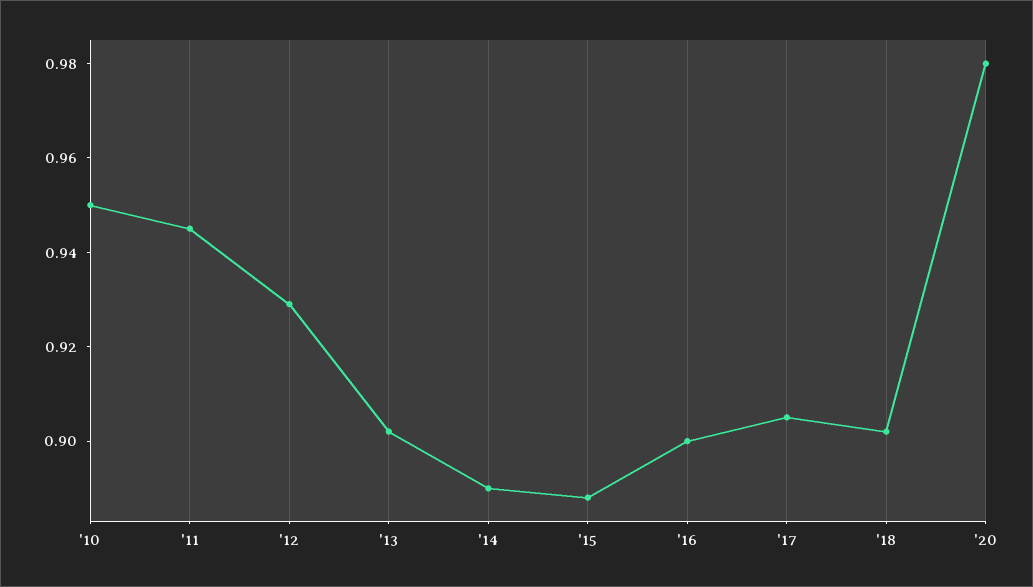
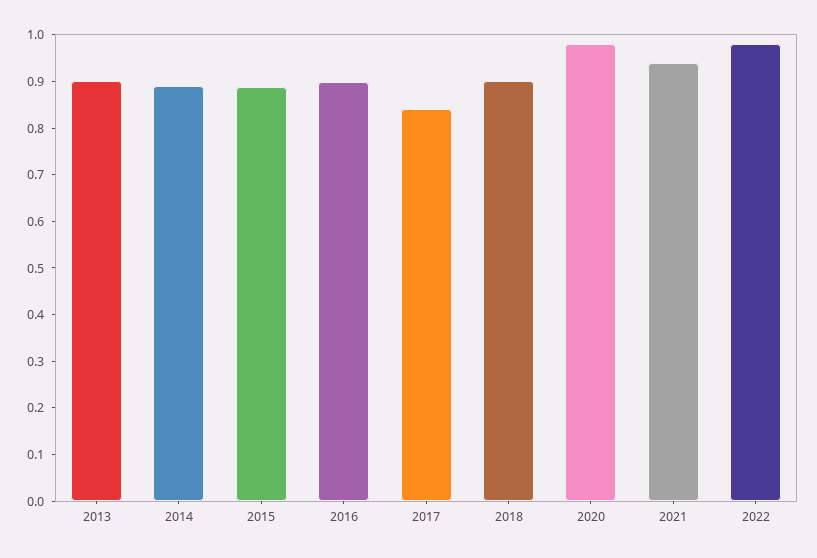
'10: 0.95 -> none
'11: 0.945 -> none
'12: 0.93 -> none
'17: 0.905 -> 0.84
2021: none -> 0.94
2022: none -> 0.98

